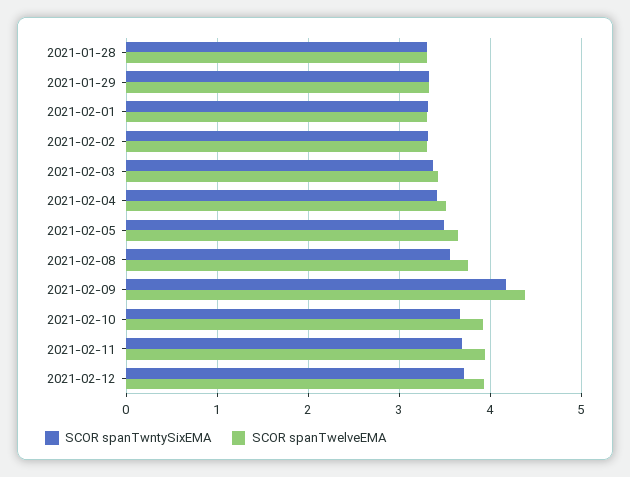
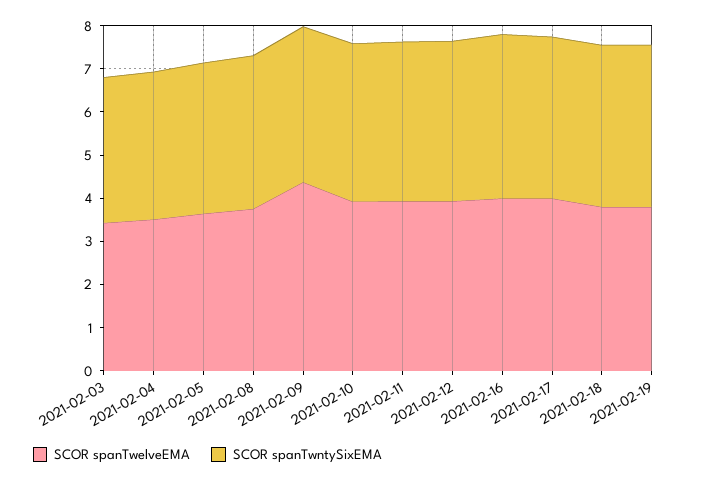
SCOR spanTwntySixEMA, 2021-01-28: 3.3 -> none
SCOR spanTwelveEMA, 2021-01-28: 3.3 -> none
SCOR spanTwntySixEMA, 2021-01-29: 3.3 -> none
SCOR spanTwelveEMA, 2021-01-29: 3.3 -> none
SCOR spanTwntySixEMA, 2021-02-01: 3.3 -> none
SCOR spanTwelveEMA, 2021-02-01: 3.3 -> none
SCOR spanTwntySixEMA, 2021-02-02: 3.3 -> none
SCOR spanTwelveEMA, 2021-02-02: 3.3 -> none
SCOR spanTwntySixEMA, 2021-02-09: 4.2 -> 3.6
SCOR spanTwelveEMA, 2021-02-16: none -> 4
SCOR spanTwntySixEMA, 2021-02-16: none -> 3.8
SCOR spanTwelveEMA, 2021-02-17: none -> 4
SCOR spanTwntySixEMA, 2021-02-17: none -> 3.8
SCOR spanTwelveEMA, 2021-02-18: none -> 3.8
SCOR spanTwntySixEMA, 2021-02-18: none -> 3.8
SCOR spanTwelveEMA, 2021-02-19: none -> 3.8
SCOR spanTwntySixEMA, 2021-02-19: none -> 3.8

